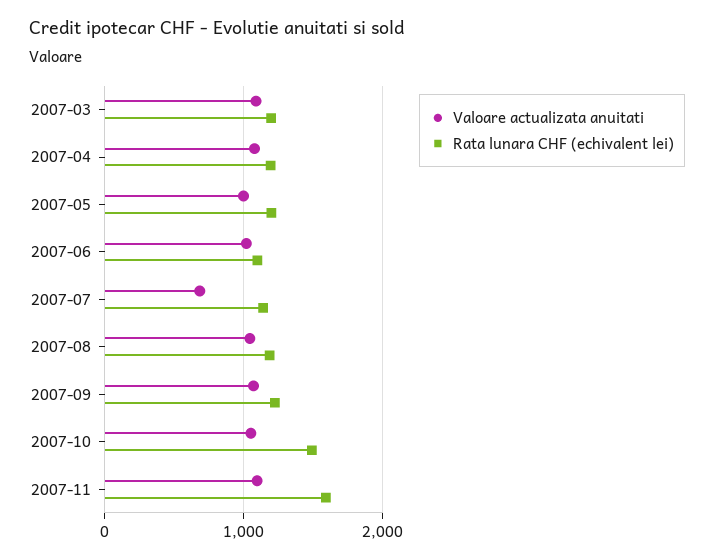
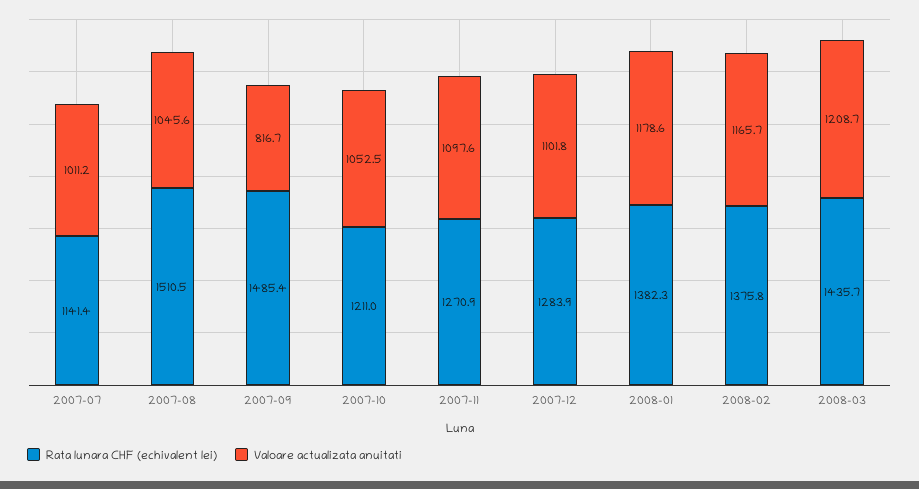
Valoare actualizata anuitati, 2007-03: 1100 -> none
Rata lunara CHF (echivalent lei), 2007-03: 1200 -> none
Valoare actualizata anuitati, 2007-04: 1100 -> none
Rata lunara CHF (echivalent lei), 2007-04: 1200 -> none
Valoare actualizata anuitati, 2007-05: 1000 -> none
Rata lunara CHF (echivalent lei), 2007-05: 1200 -> none
Valoare actualizata anuitati, 2007-06: 1000 -> none
Rata lunara CHF (echivalent lei), 2007-06: 1100 -> none
Valoare actualizata anuitati, 2007-07: 700 -> 1011.2
Rata lunara CHF (echivalent lei), 2007-08: 1200 -> 1510.5
Valoare actualizata anuitati, 2007-09: 1100 -> 816.7
Rata lunara CHF (echivalent lei), 2007-09: 1200 -> 1485.4
Rata lunara CHF (echivalent lei), 2007-10: 1500 -> 1211
Rata lunara CHF (echivalent lei), 2007-11: 1600 -> 1270.9
Rata lunara CHF (echivalent lei), 2007-12: none -> 1283.9
Valoare actualizata anuitati, 2007-12: none -> 1101.8
Rata lunara CHF (echivalent lei), 2008-01: none -> 1382.3
Valoare actualizata anuitati, 2008-01: none -> 1178.6
Rata lunara CHF (echivalent lei), 2008-02: none -> 1375.8
Valoare actualizata anuitati, 2008-02: none -> 1165.7
Rata lunara CHF (echivalent lei), 2008-03: none -> 1435.7
Valoare actualizata anuitati, 2008-03: none -> 1208.7

